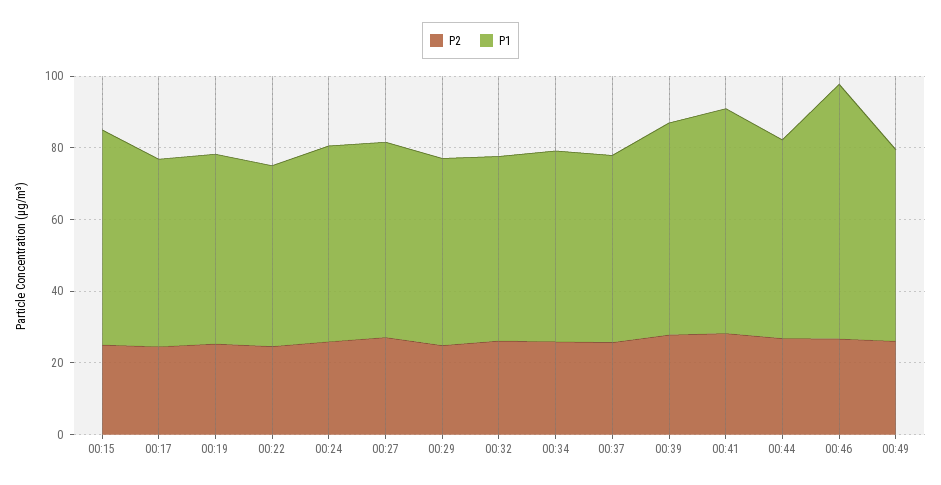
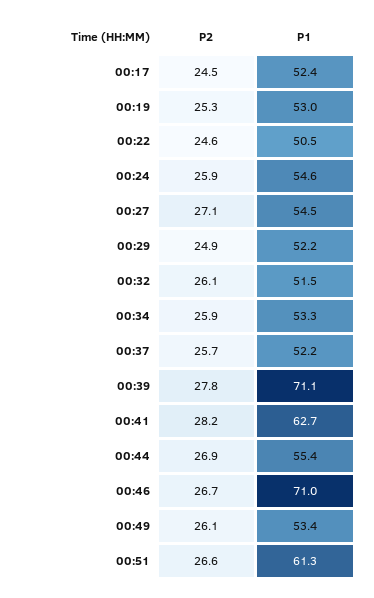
P2, 00:15: 25 -> none
P1, 00:15: 60 -> none
P1, 00:39: 60 -> 71.1
P2, 00:51: none -> 26.6
P1, 00:51: none -> 61.3

